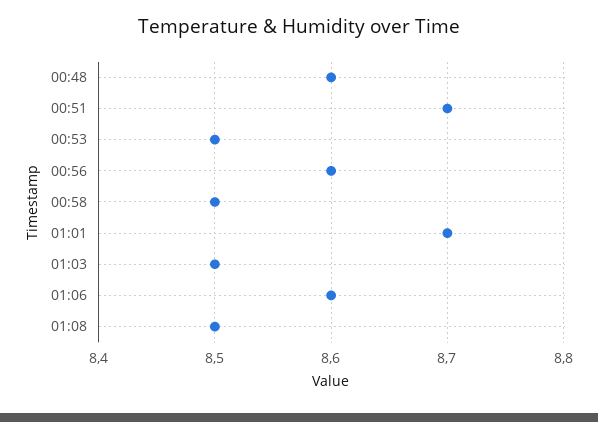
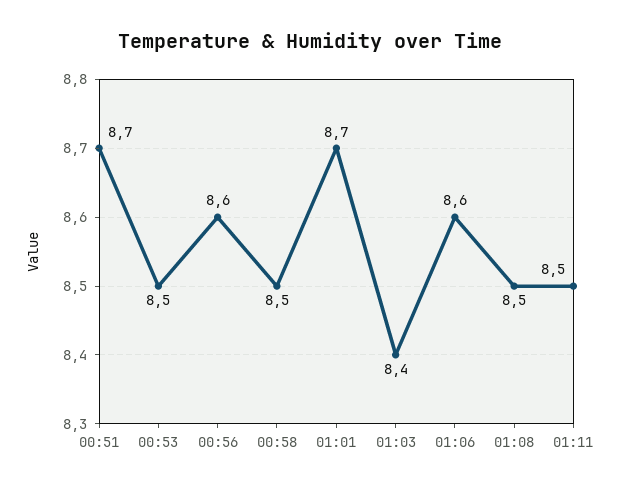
00:48: 8.6 -> none
01:03: 8.5 -> 8.4
01:11: none -> 8.5

